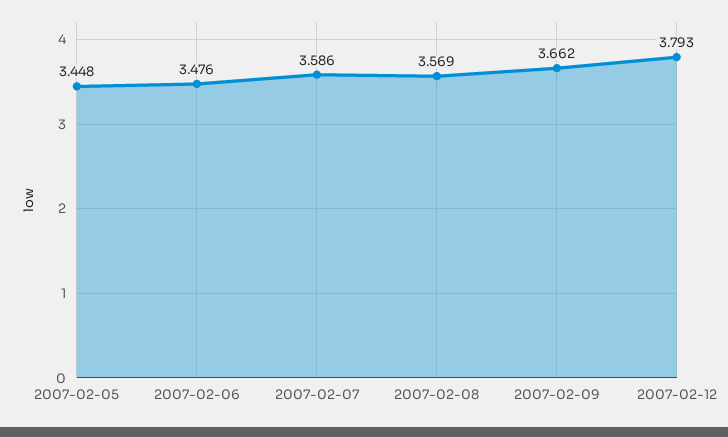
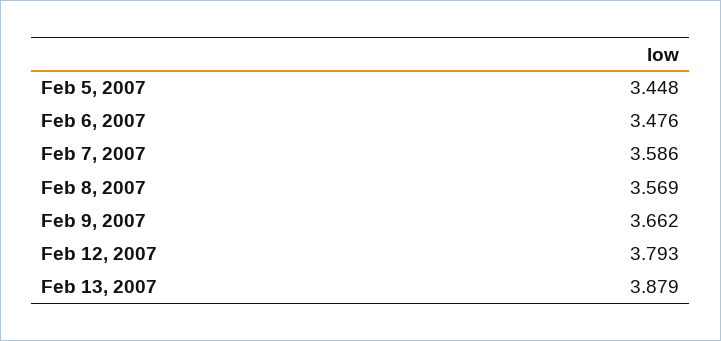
Feb 13, 2007: none -> 3.879

